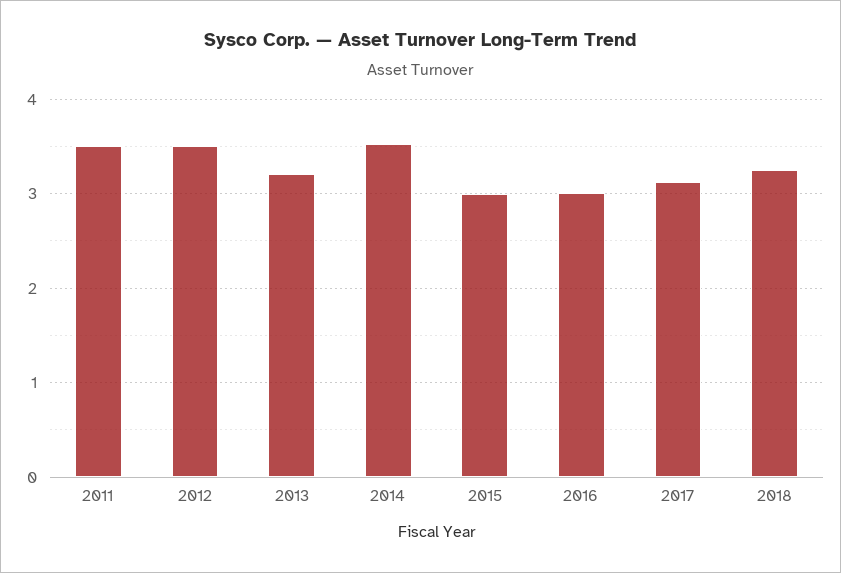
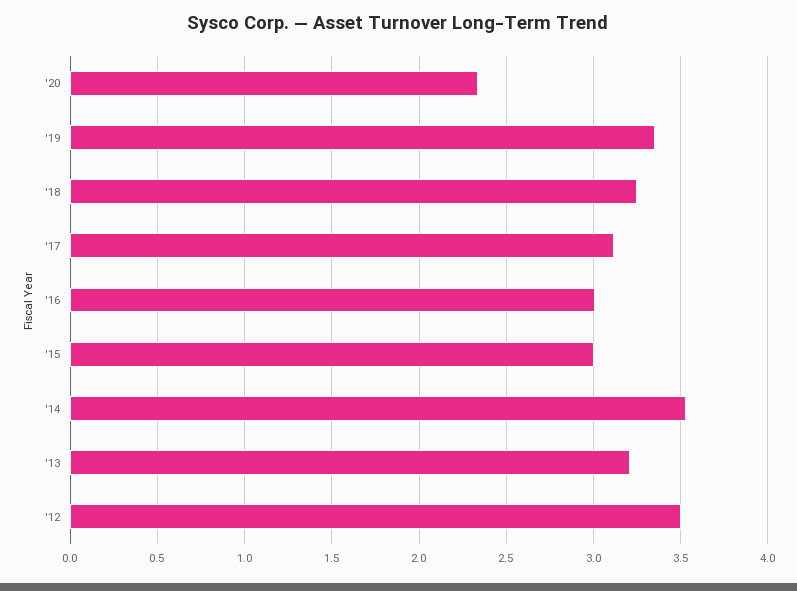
2011: 3.5 -> none
'20: none -> 2.35
'19: none -> 3.35

